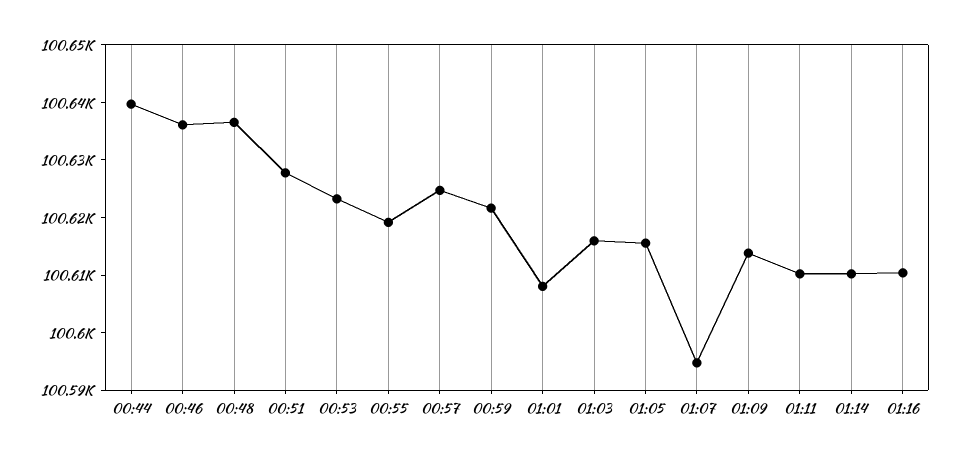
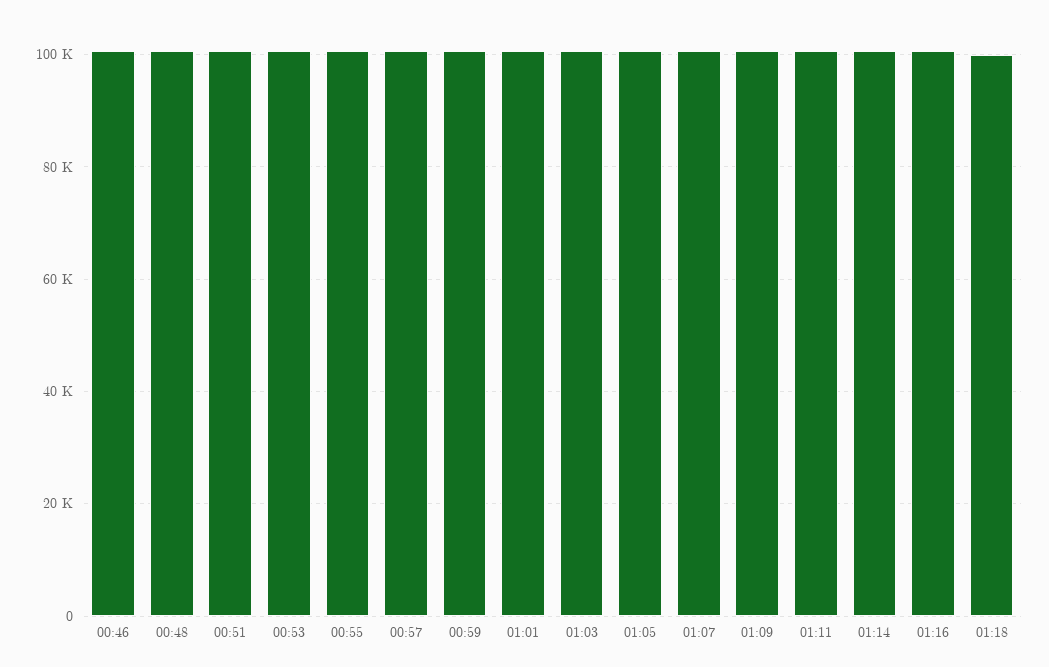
00:44: 100640 -> none
01:18: none -> 100000

